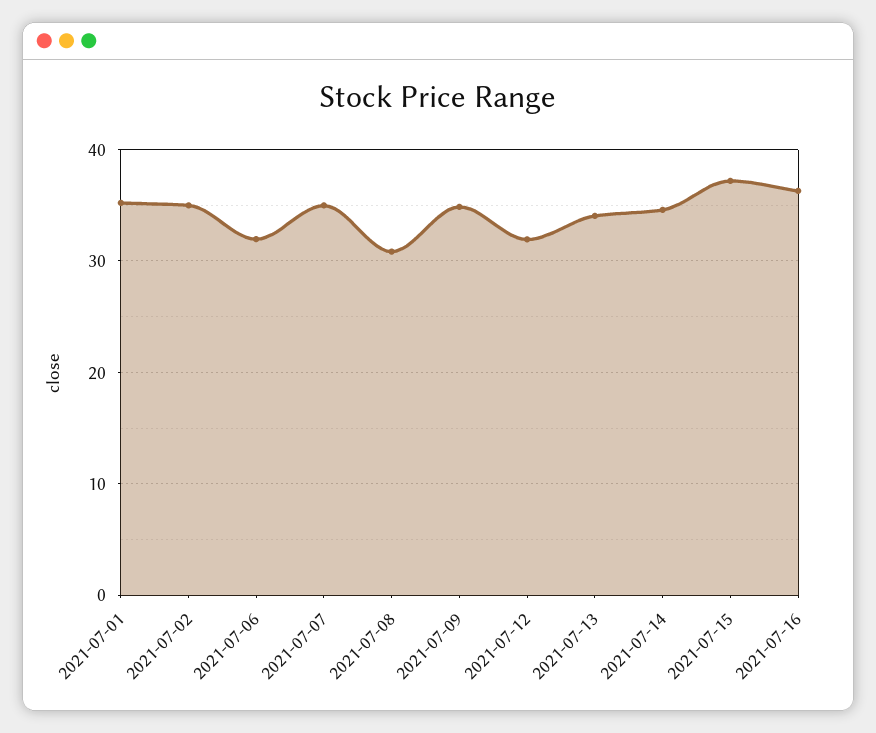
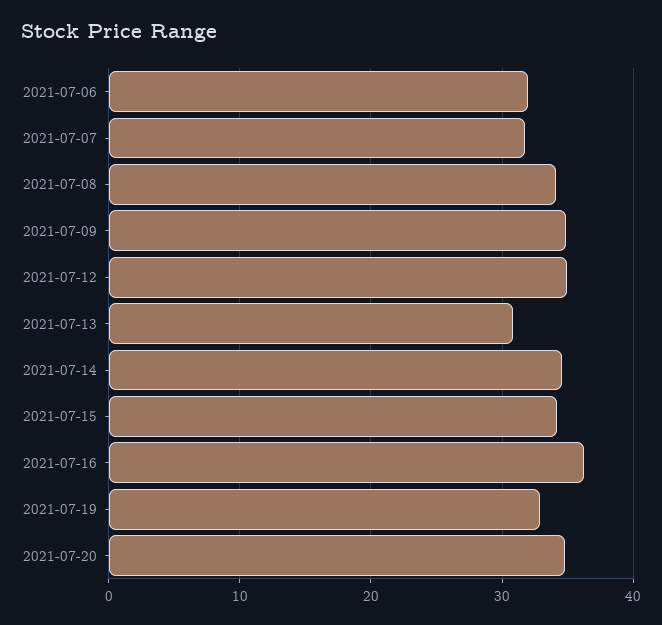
2021-07-01: 35 -> none
2021-07-02: 35 -> none
2021-07-07: 35 -> 32
2021-07-08: 31 -> 34
2021-07-12: 32 -> 35
2021-07-13: 34 -> 31
2021-07-15: 37 -> 34
2021-07-19: none -> 33
2021-07-20: none -> 35

